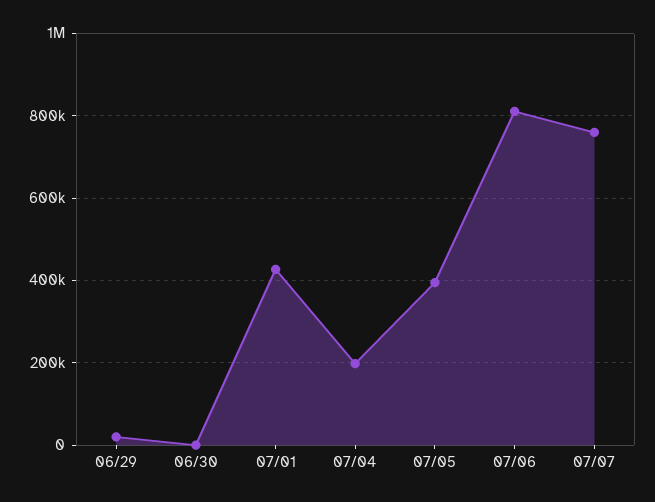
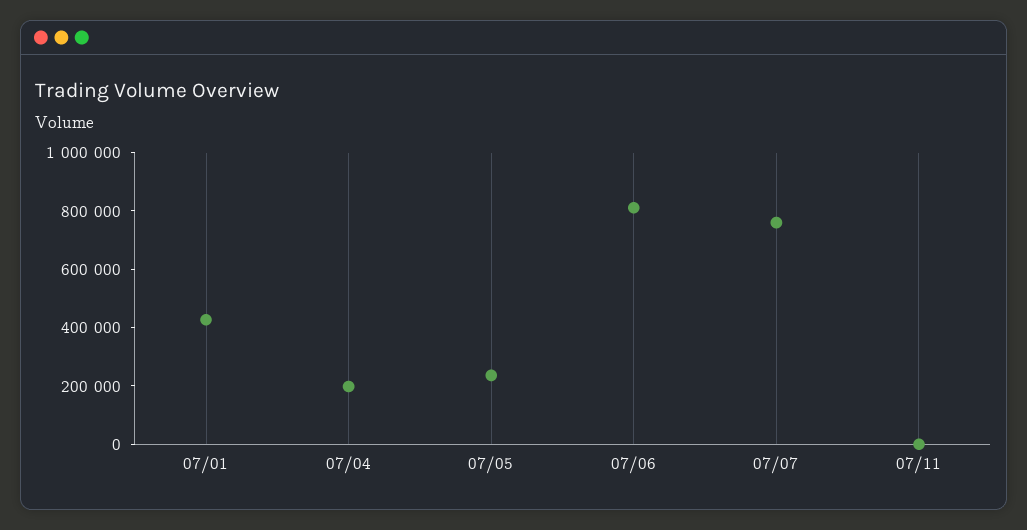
06/29: 20000 -> none
06/30: 0 -> none
07/05: 400000 -> 250000
07/11: none -> 0

